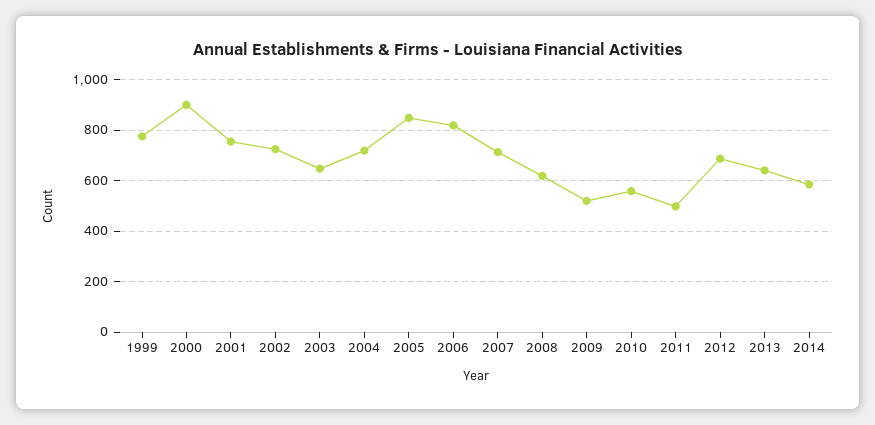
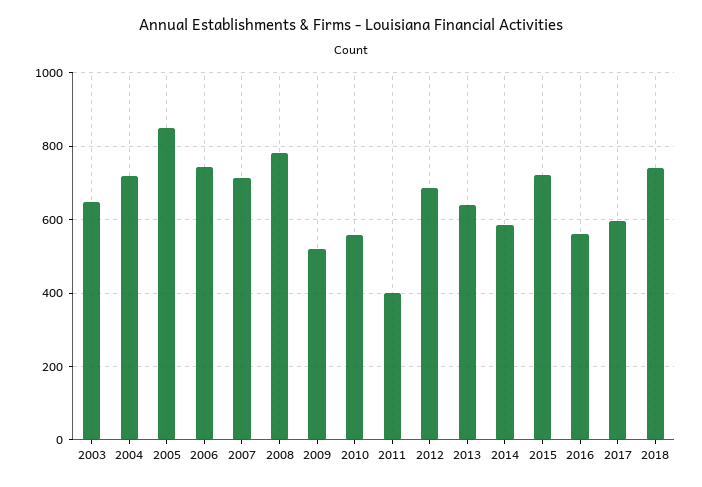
1999: 775 -> none
2000: 900 -> none
2001: 750 -> none
2002: 725 -> none
2006: 825 -> 740
2008: 625 -> 780
2011: 500 -> 400
2015: none -> 720
2016: none -> 560
2017: none -> 600
2018: none -> 740

